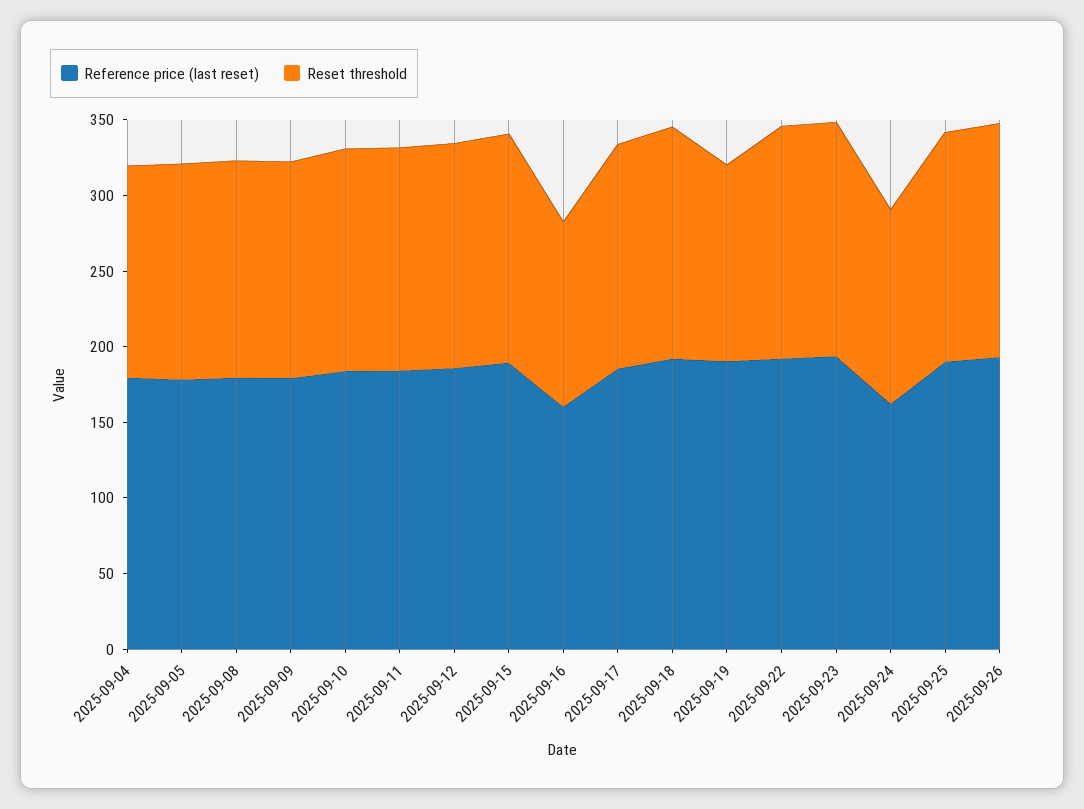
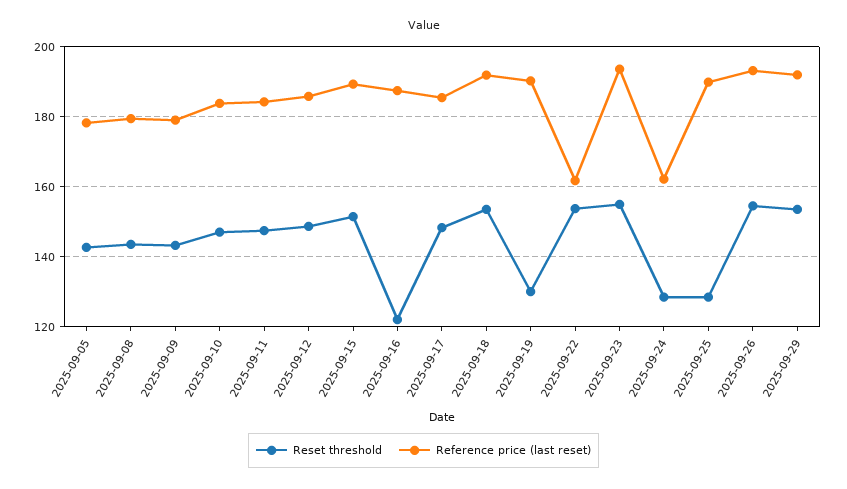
Reference price (last reset), 2025-09-04: 180 -> none
Reset threshold, 2025-09-04: 140 -> none
Reference price (last reset), 2025-09-16: 160 -> 188
Reference price (last reset), 2025-09-22: 190 -> 162
Reset threshold, 2025-09-25: 150 -> 128
Reset threshold, 2025-09-29: none -> 154
Reference price (last reset), 2025-09-29: none -> 192

